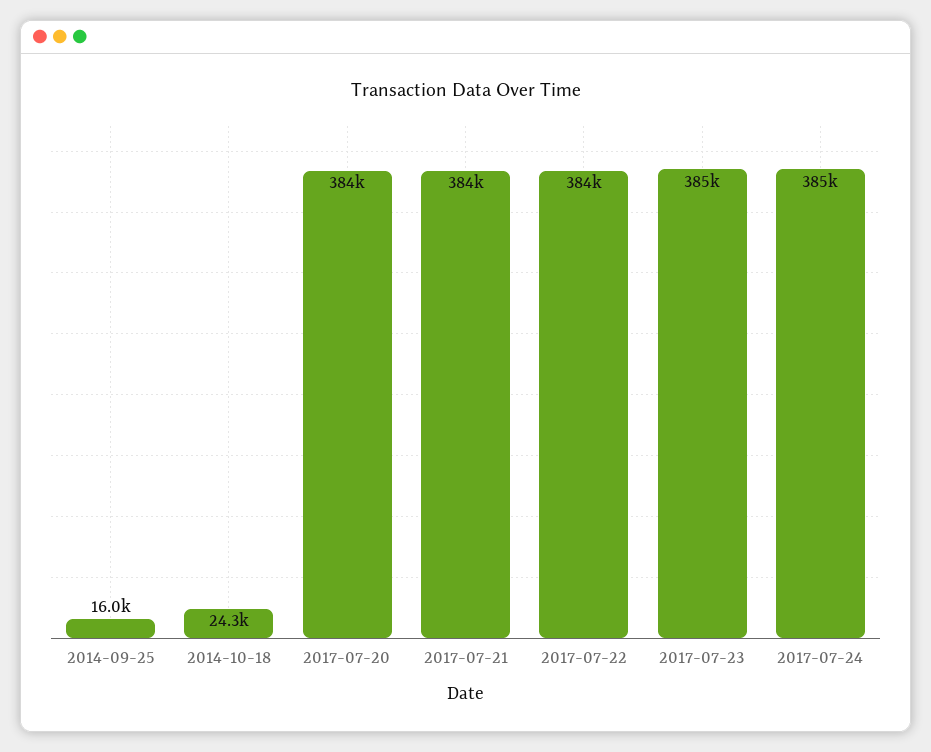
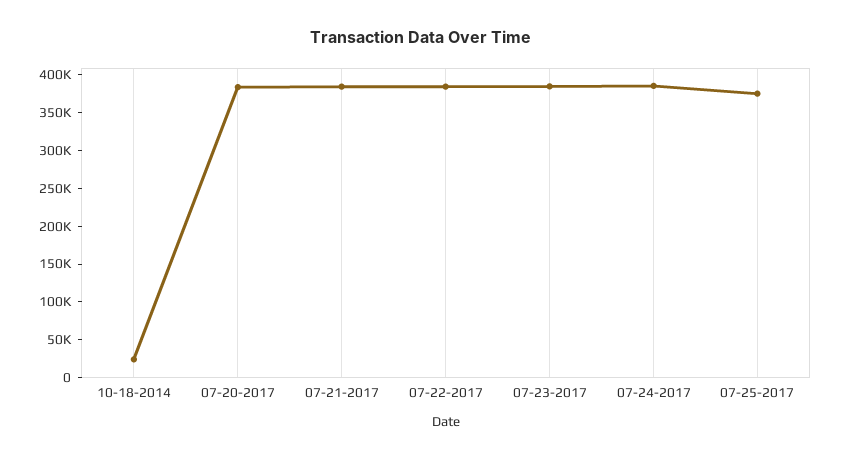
2014-09-25: 16000 -> none
07-25-2017: none -> 375000

